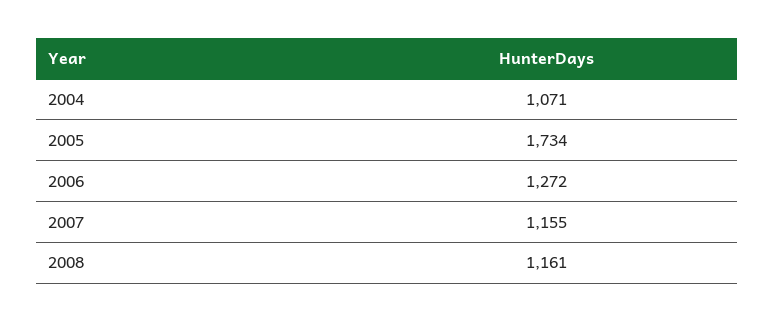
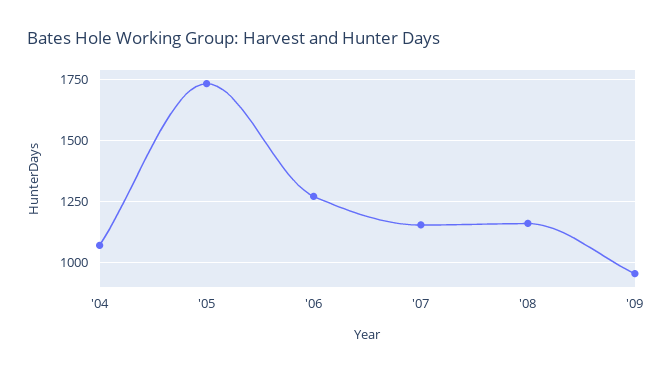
'09: none -> 950

